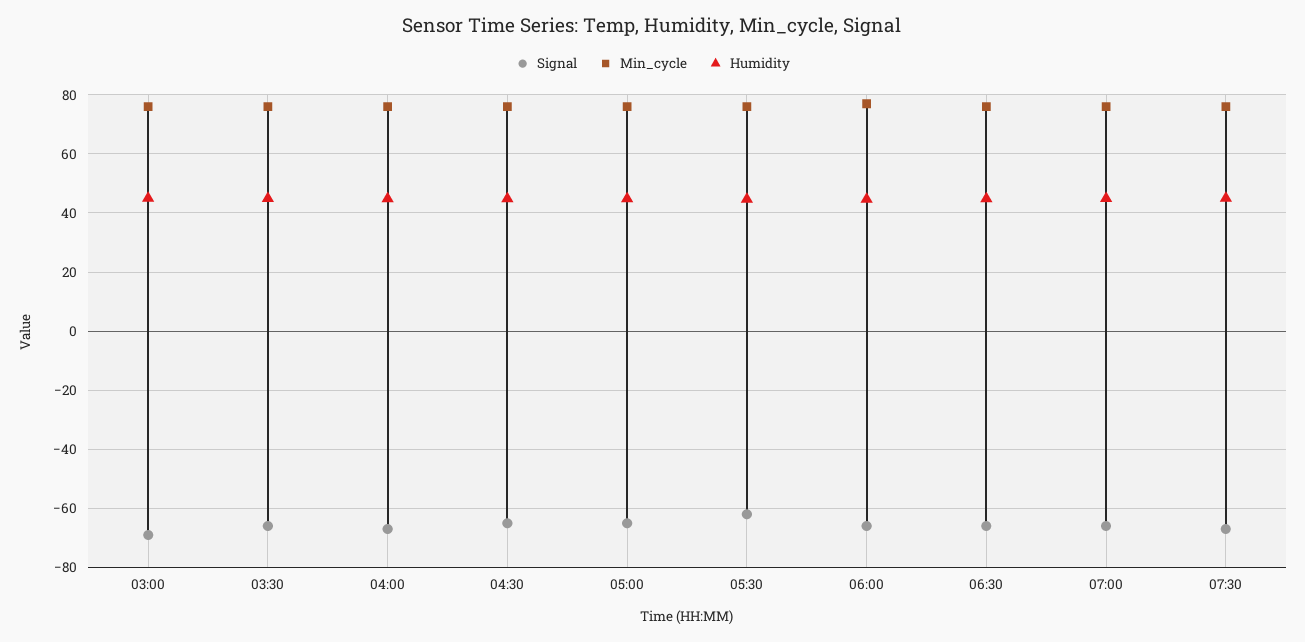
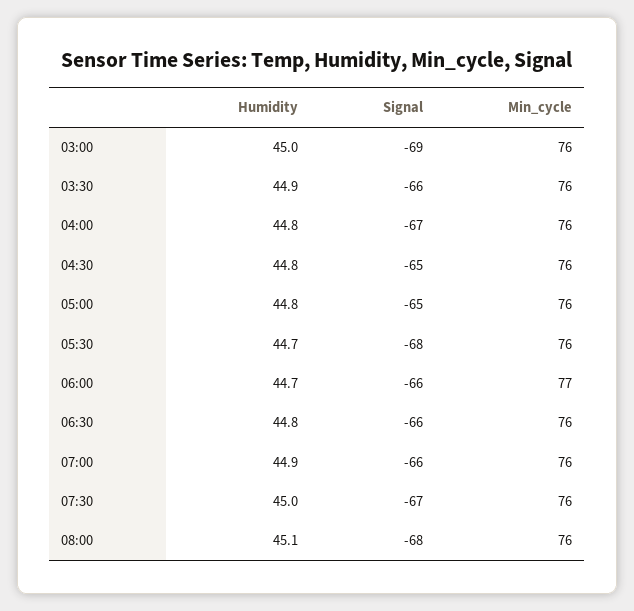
Signal, 05:30: -62.5 -> -68
Humidity, 08:00: none -> 45.1
Signal, 08:00: none -> -68
Min_cycle, 08:00: none -> 76

